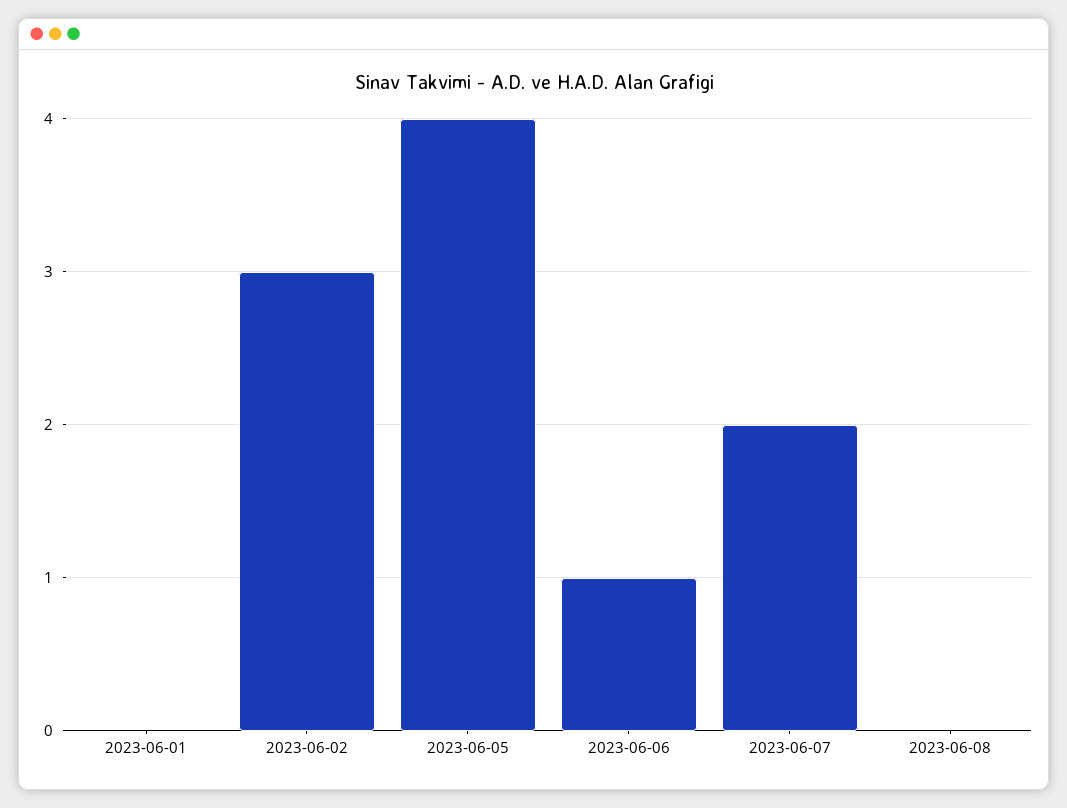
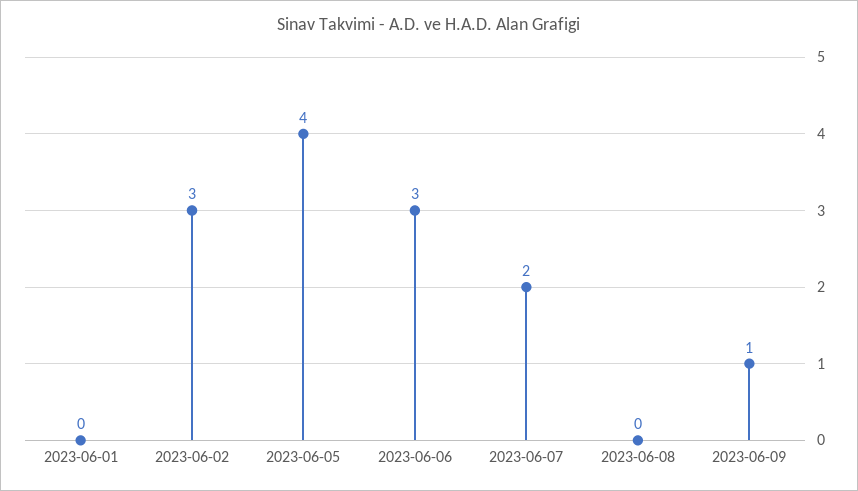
2023-06-06: 1 -> 3
2023-06-09: none -> 1

